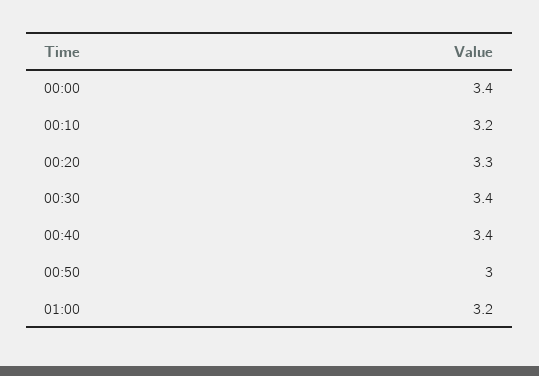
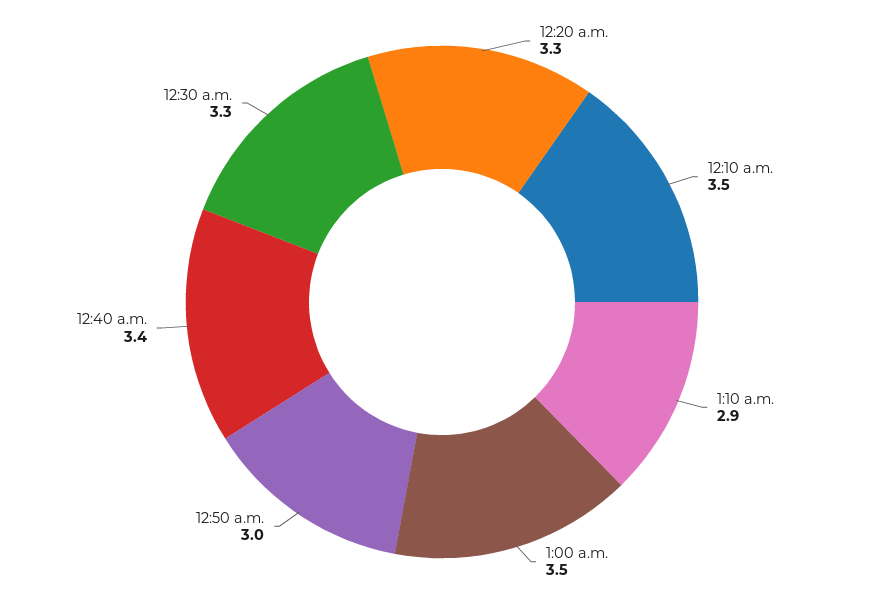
00:00: 3.4 -> none
00:10: 3.2 -> 3.5
00:30: 3.4 -> 3.3
01:00: 3.2 -> 3.5
1:10 a.m.: none -> 2.9

